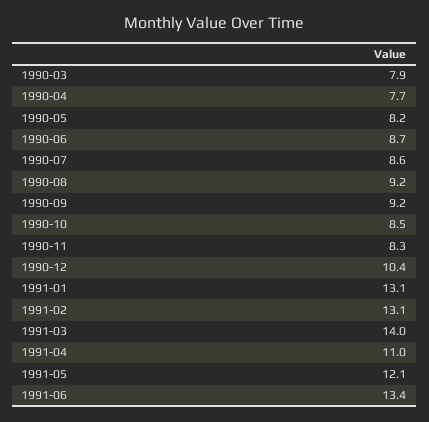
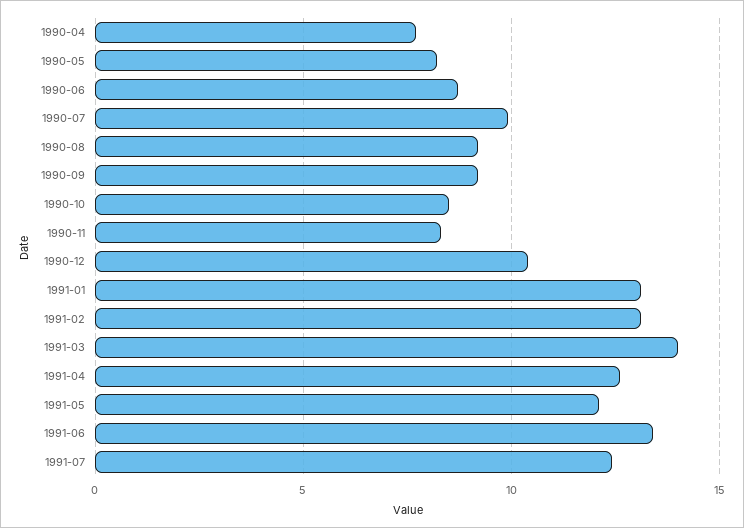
1990-03: 7.9 -> none
1990-07: 8.6 -> 10
1991-04: 11 -> 12.5
1991-07: none -> 12.5

